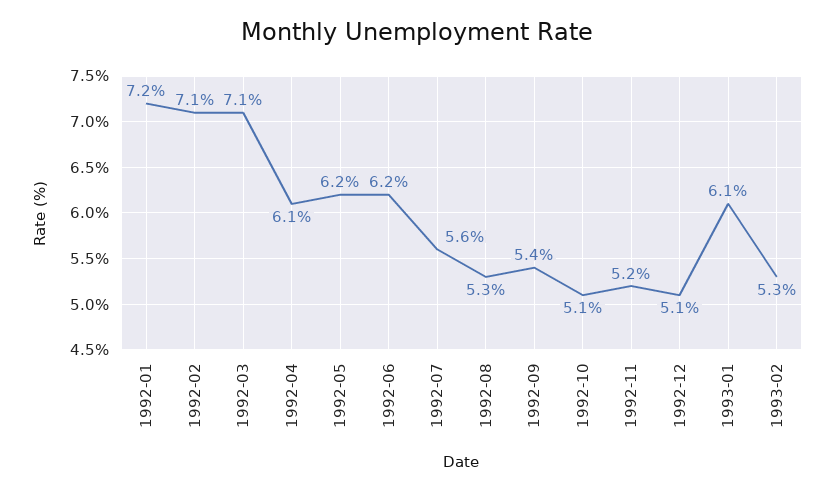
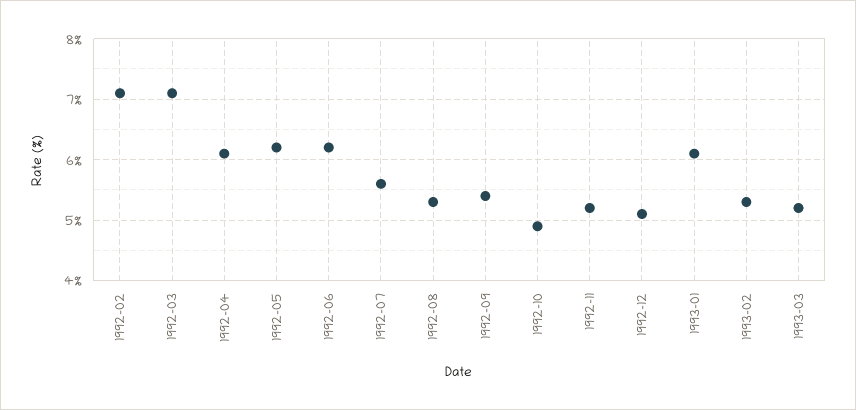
1992-01: 7.2 -> none
1992-10: 5.1 -> 4.9
1993-03: none -> 5.2

